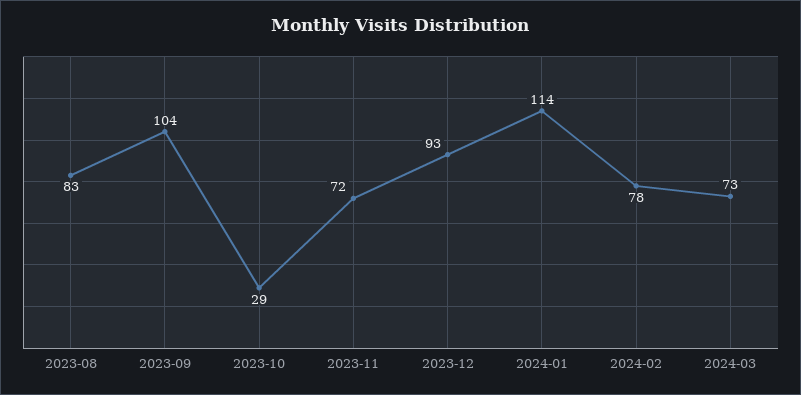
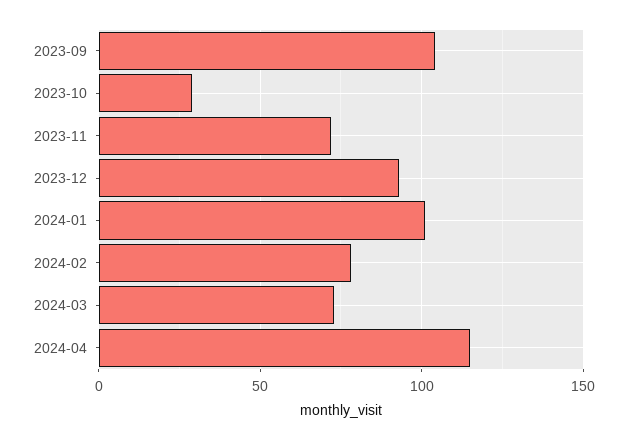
2023-08: 83 -> none
2024-01: 114 -> 100
2024-04: none -> 115

